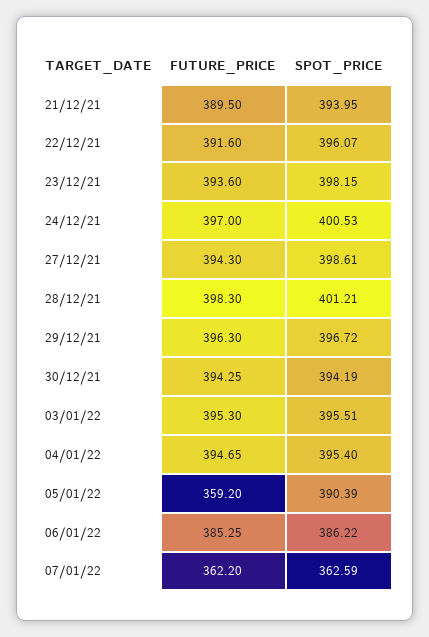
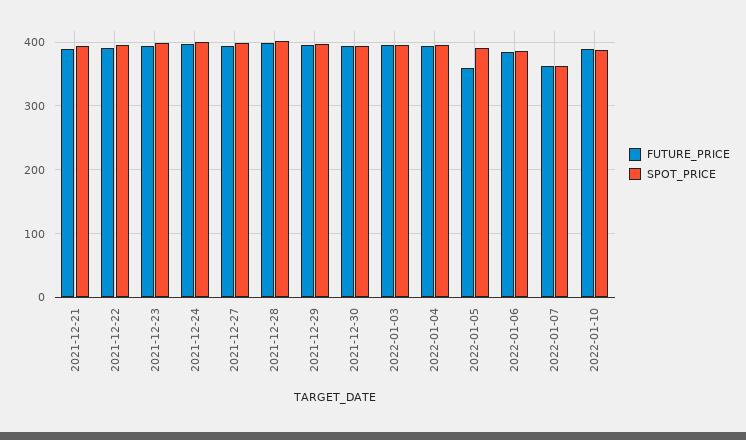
FUTURE_PRICE, 2022-01-10: none -> 390
SPOT_PRICE, 2022-01-10: none -> 390

